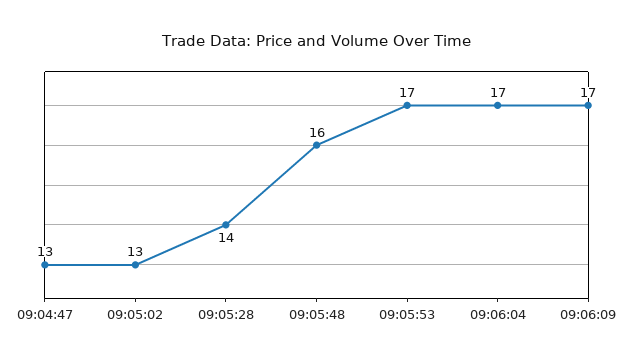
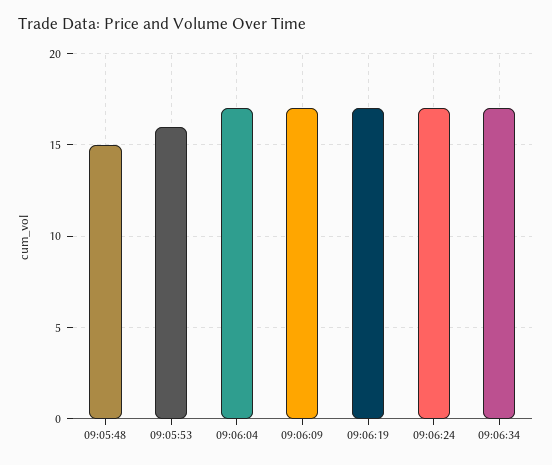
09:04:47: 13 -> none
09:05:02: 13 -> none
09:05:28: 14 -> none
09:05:48: 16 -> 15
09:05:53: 17 -> 16
09:06:19: none -> 17
09:06:24: none -> 17
09:06:34: none -> 17

